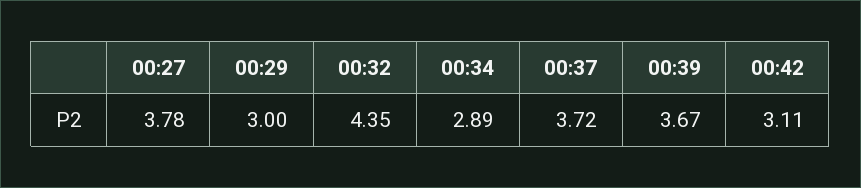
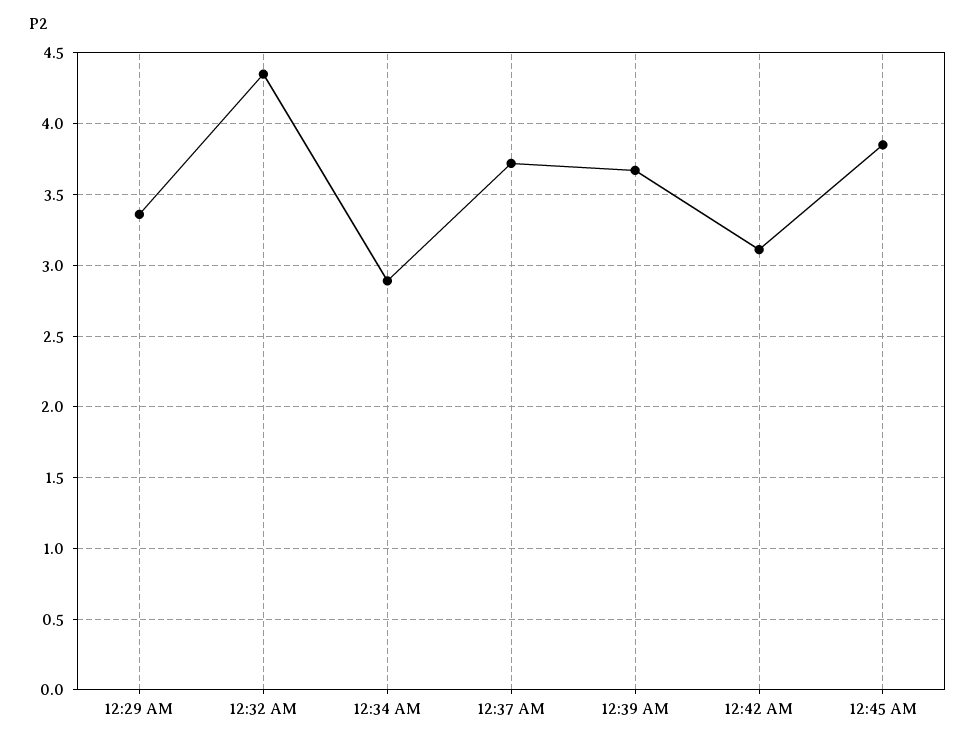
00:27: 3.78 -> none
00:29: 3 -> 3.35
12:45 AM: none -> 3.85

